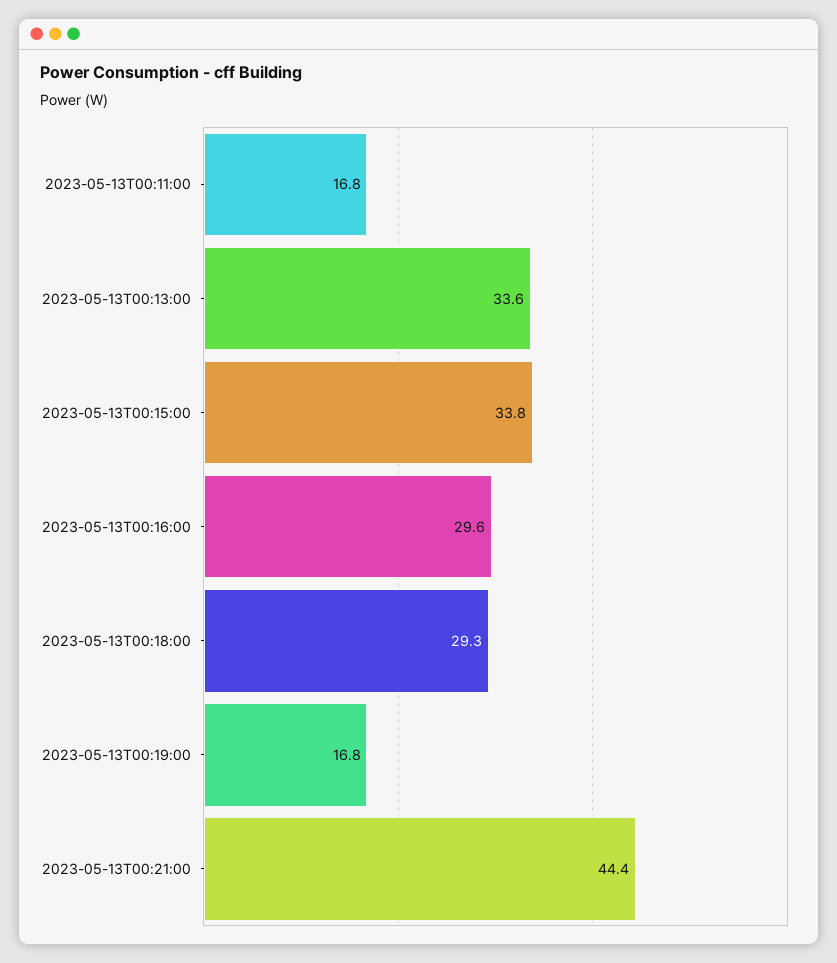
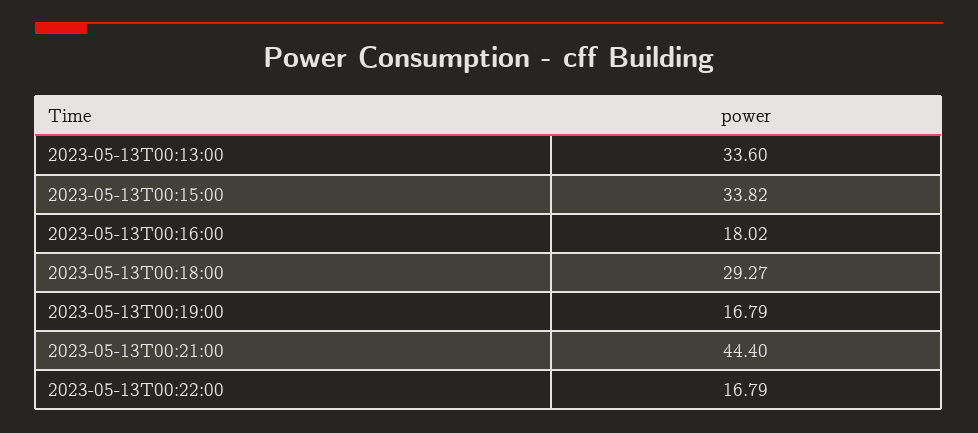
2023-05-13T00:11:00: 16.8 -> none
2023-05-13T00:16:00: 29.6 -> 18.02
2023-05-13T00:22:00: none -> 16.79

